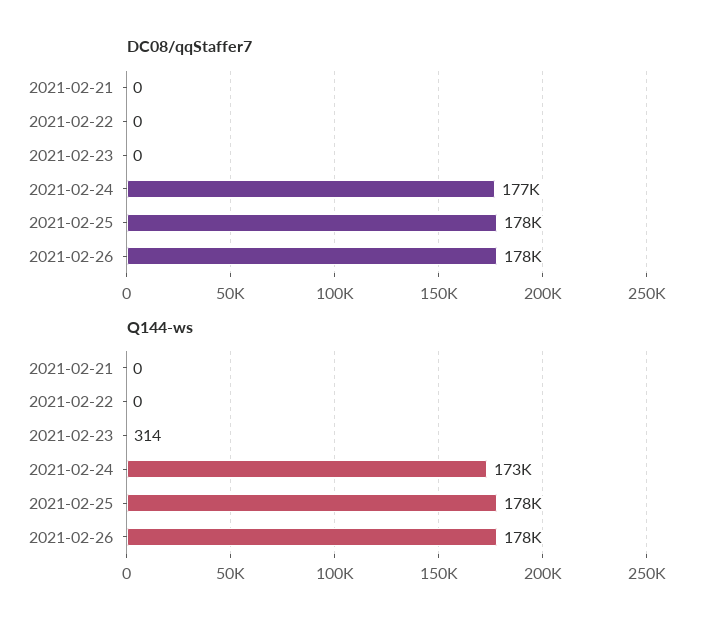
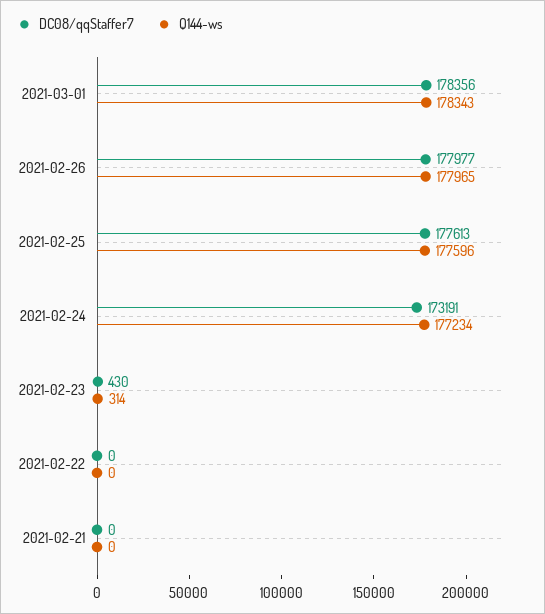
DC08/qqStaffer7, 2021-02-23: 0 -> 430
DC08/qqStaffer7, 2021-02-24: 177000 -> 173191
Q144-ws, 2021-02-24: 173000 -> 177234
DC08/qqStaffer7, 2021-03-01: none -> 178356
Q144-ws, 2021-03-01: none -> 178343

